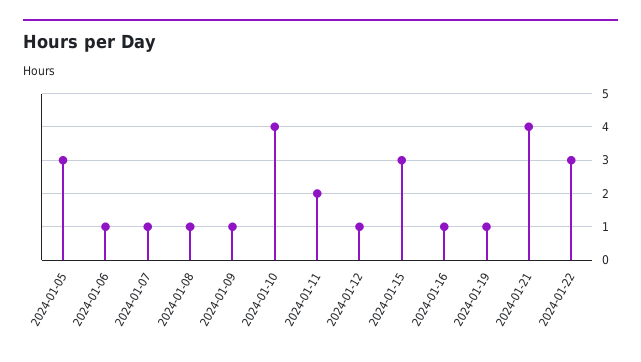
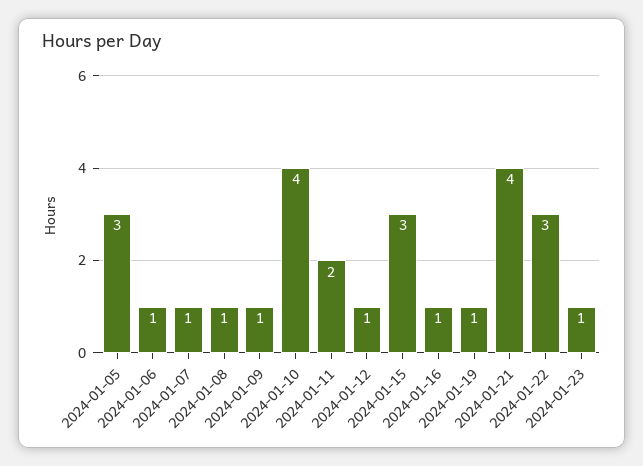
2024-01-23: none -> 1

